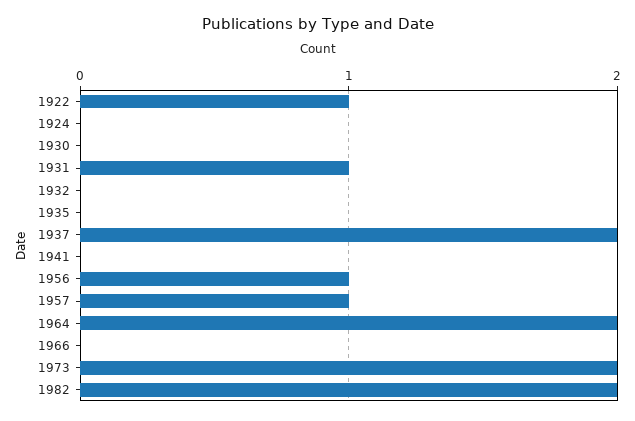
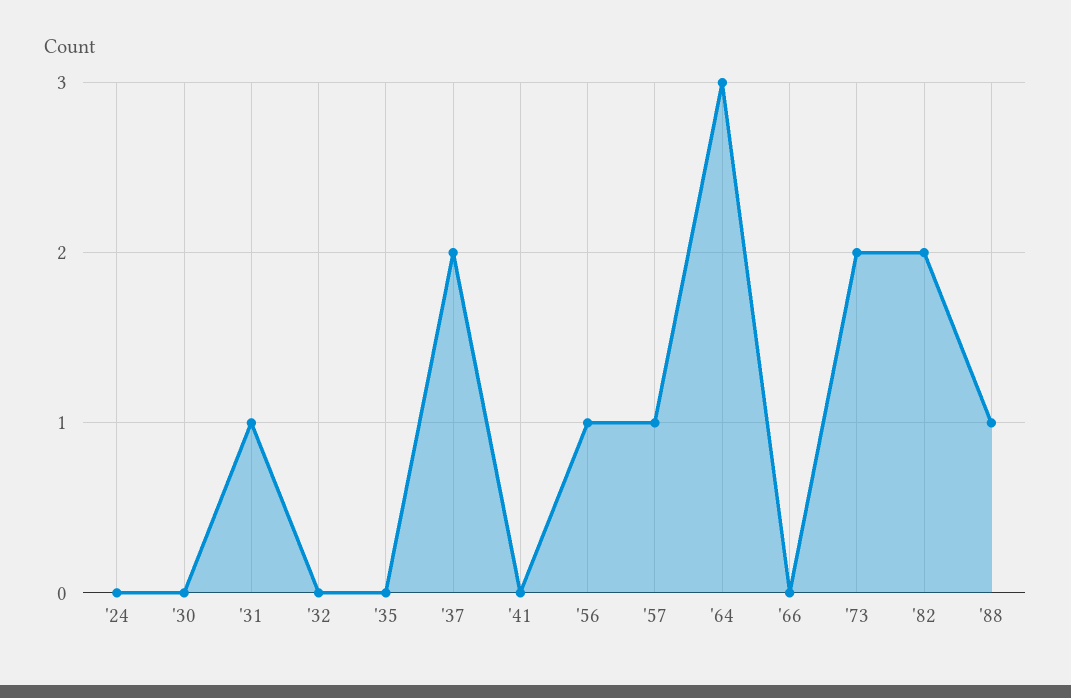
1922: 1 -> none
1964: 2 -> 3
'88: none -> 1

